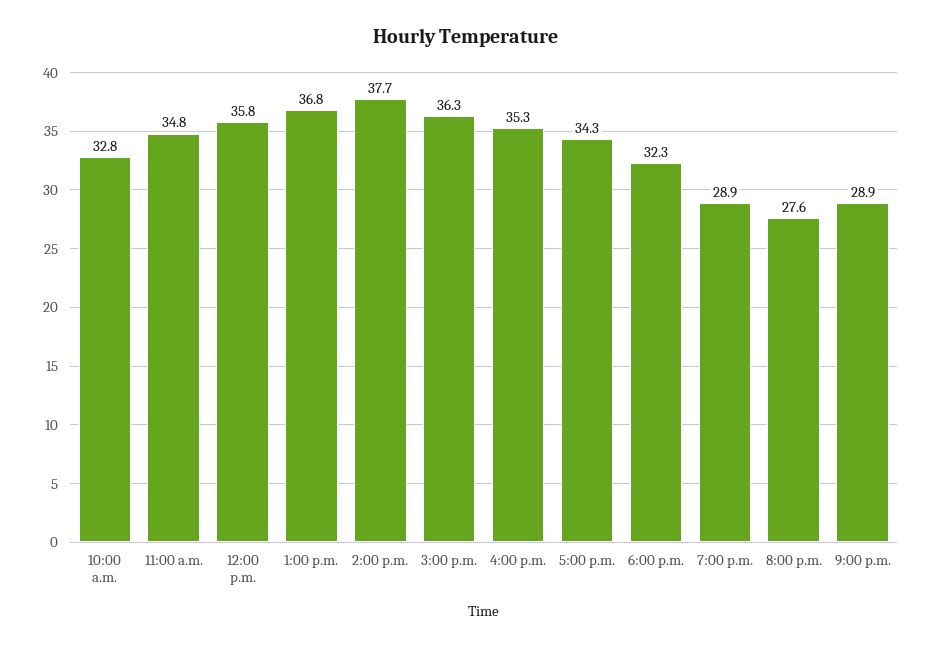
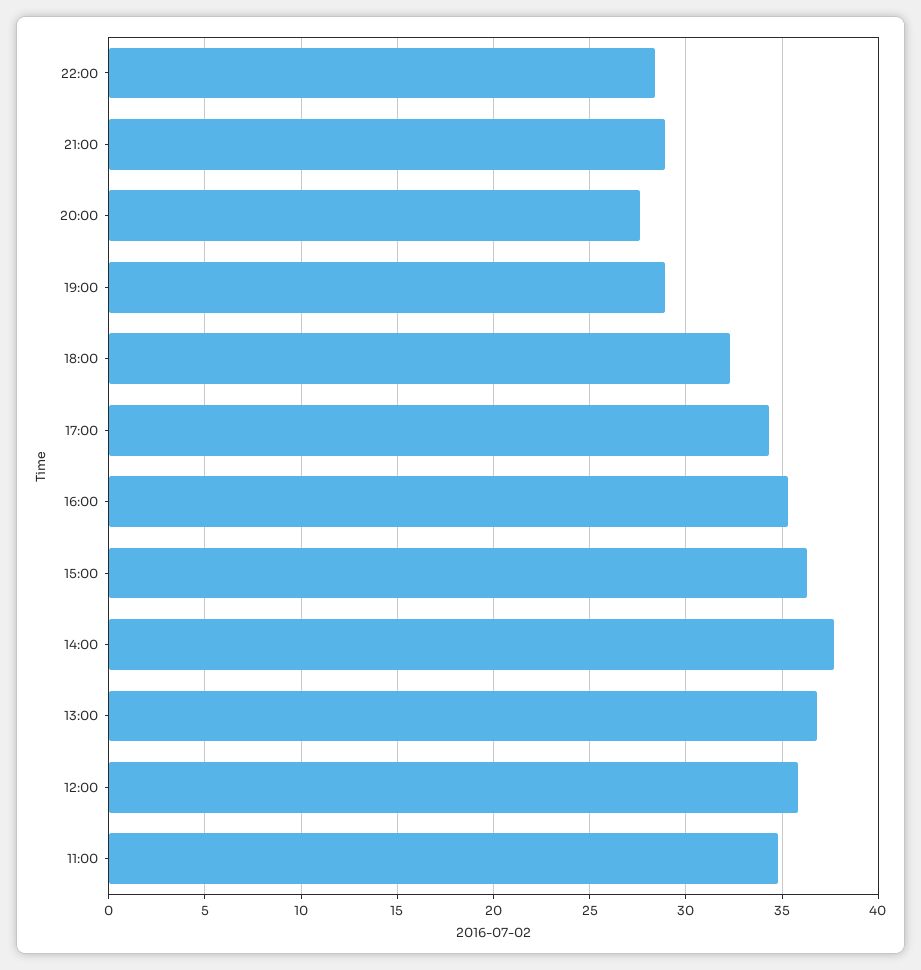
10:00 a.m.: 32.8 -> none
22:00: none -> 28.5

